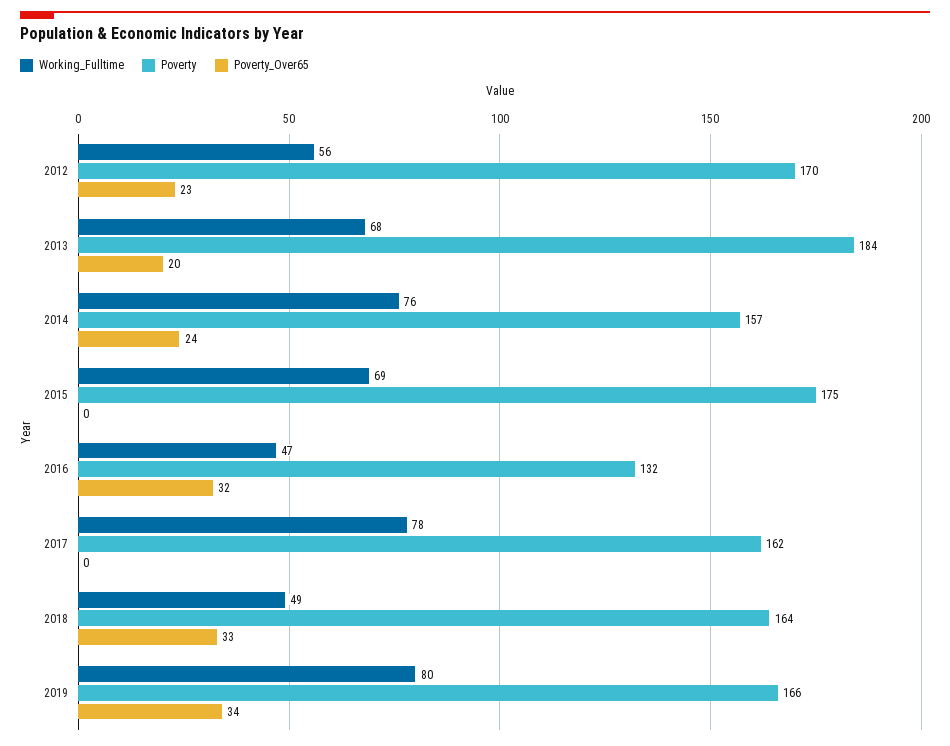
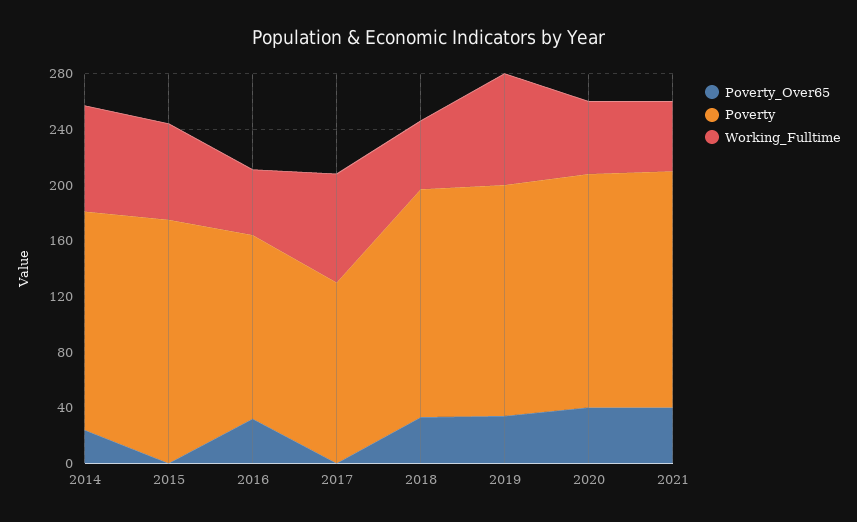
Working_Fulltime, 2012: 56 -> none
Poverty, 2012: 170 -> none
Poverty_Over65, 2012: 23 -> none
Working_Fulltime, 2013: 68 -> none
Poverty, 2013: 184 -> none
Poverty_Over65, 2013: 20 -> none
Poverty, 2017: 162 -> 130
Poverty_Over65, 2020: none -> 40
Poverty, 2020: none -> 170
Working_Fulltime, 2020: none -> 50
Poverty_Over65, 2021: none -> 40
Poverty, 2021: none -> 170
Working_Fulltime, 2021: none -> 50

